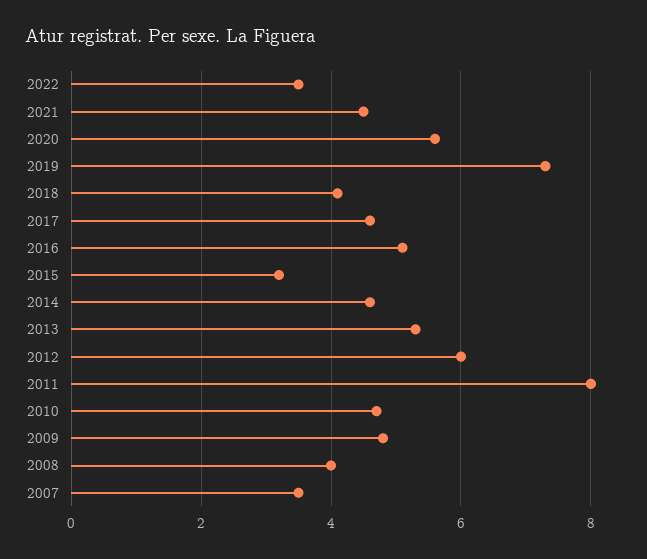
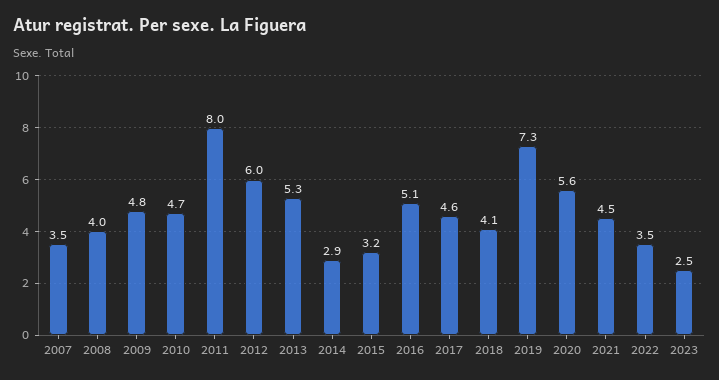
2014: 4.5 -> 2.9
2023: none -> 2.5

